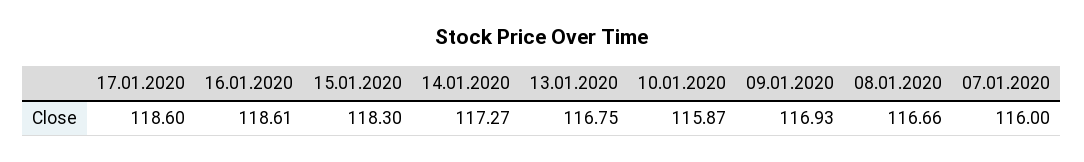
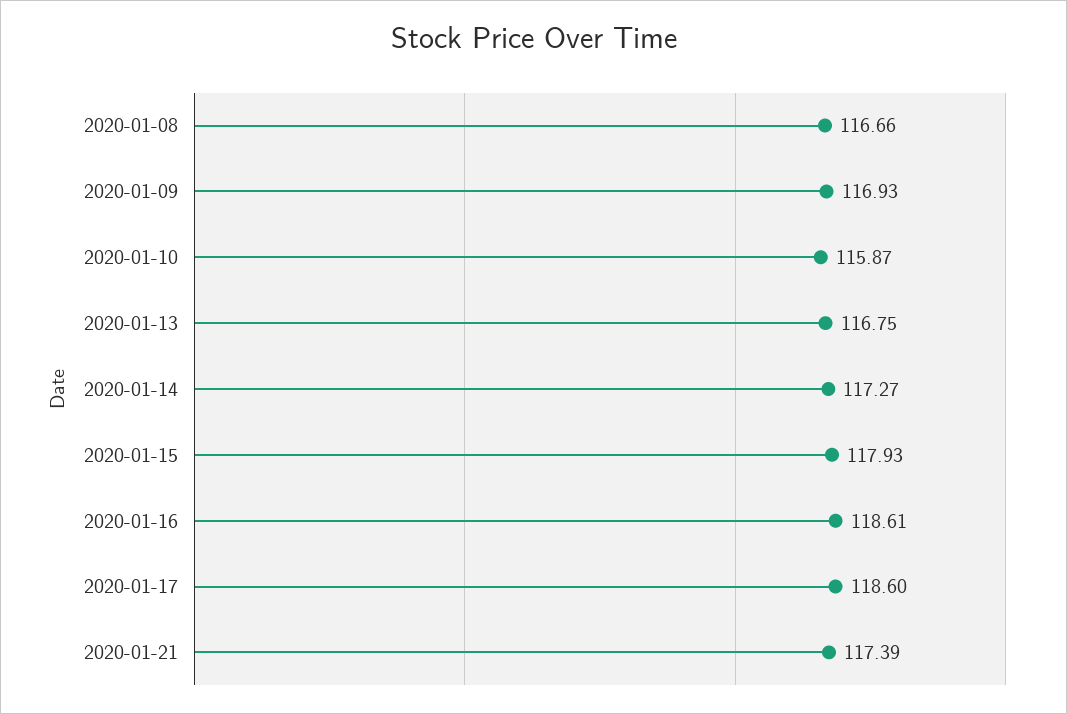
15.01.2020: 118.3 -> 117.93
07.01.2020: 116 -> none
2020-01-21: none -> 117.39

